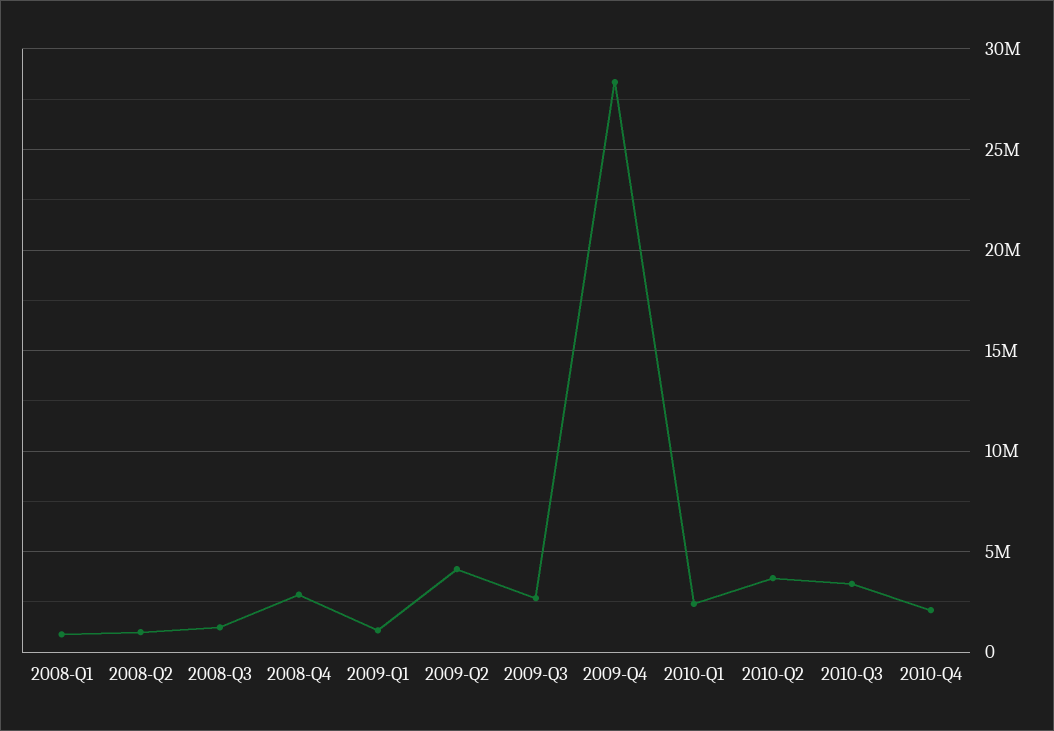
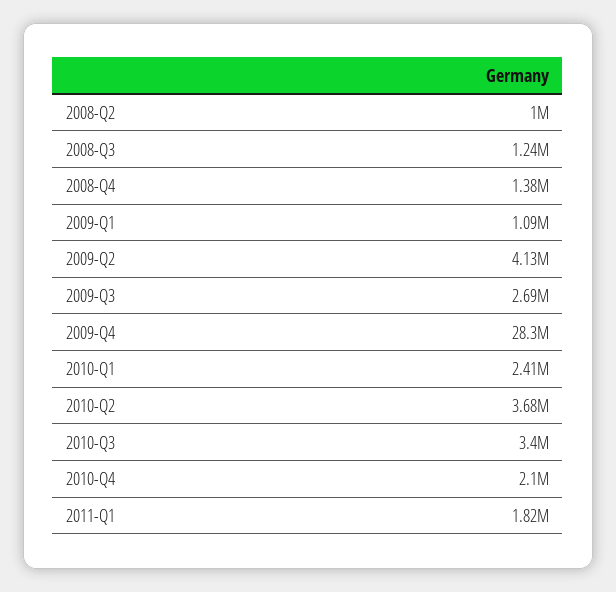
2008-Q1: 1000000 -> none
2008-Q4: 3000000 -> 1380000
2011-Q1: none -> 1820000

